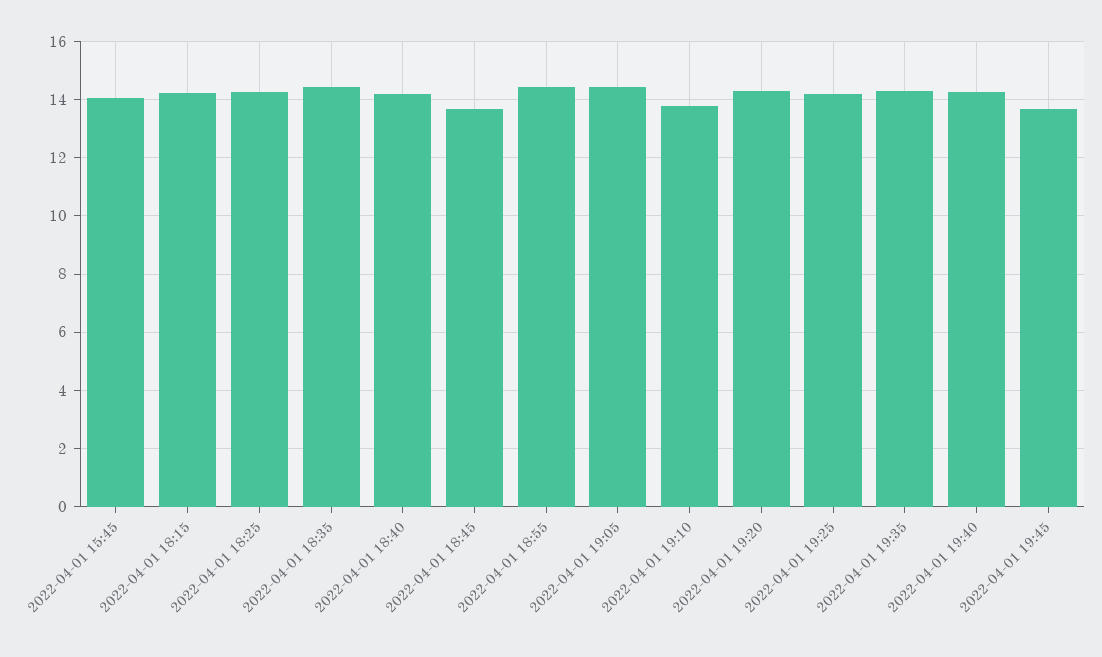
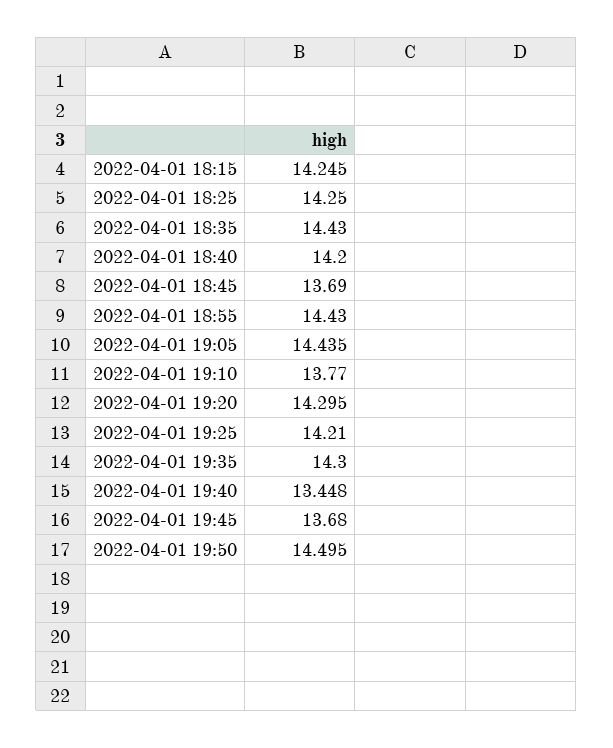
2022-04-01 15:45: 14 -> none
2022-04-01 19:40: 14.25 -> 13.448
2022-04-01 19:50: none -> 14.495

